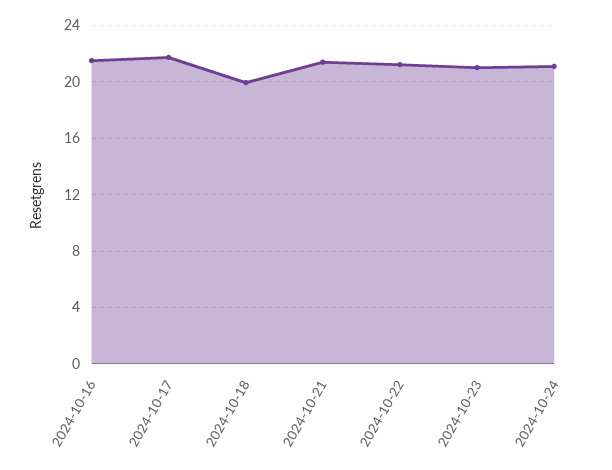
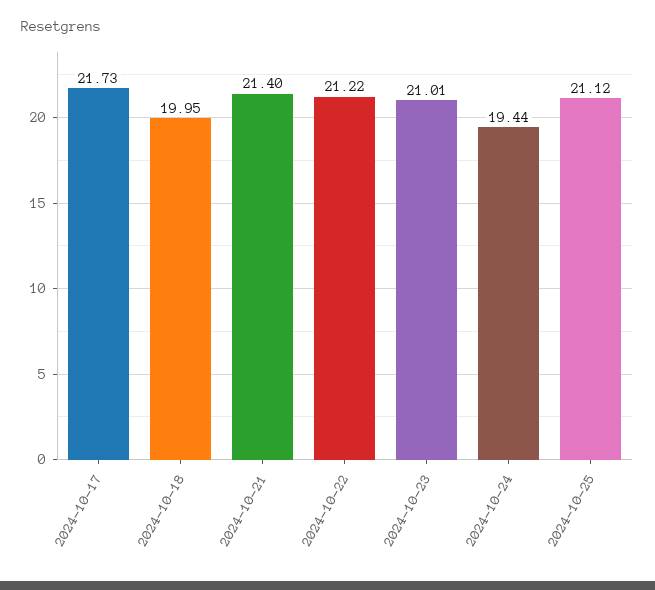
2024-10-16: 21.5 -> none
2024-10-24: 21 -> 19.44
2024-10-25: none -> 21.12

